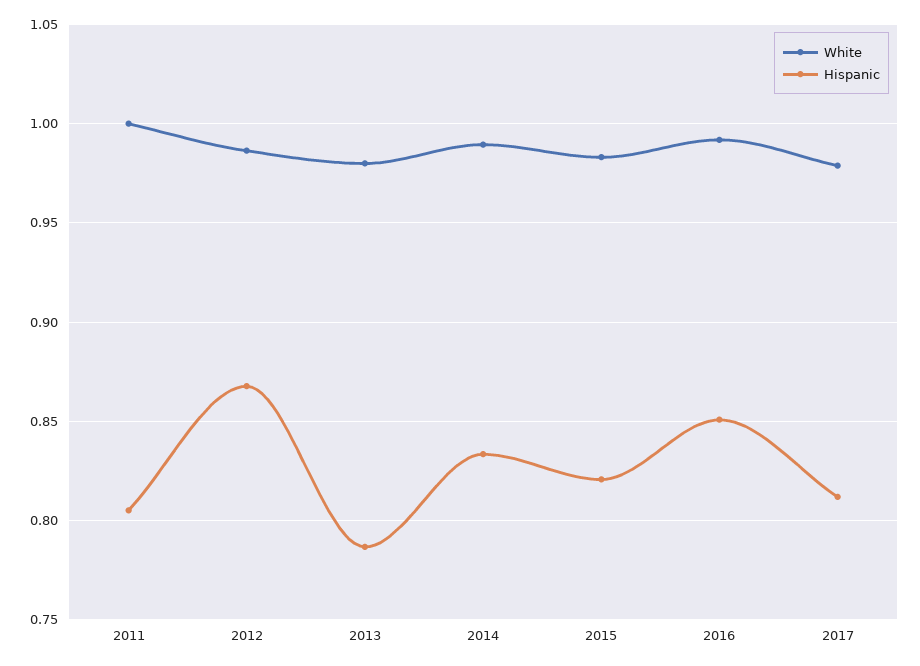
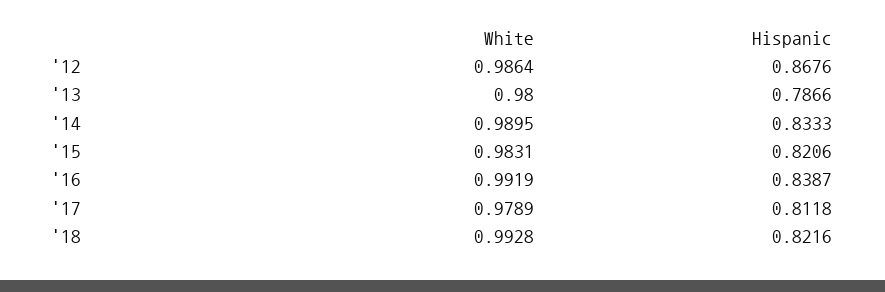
White, 2011: 1 -> none
Hispanic, 2011: 0.805 -> none
Hispanic, 2016: 0.85 -> 0.8387
White, '18: none -> 0.9928
Hispanic, '18: none -> 0.8216

